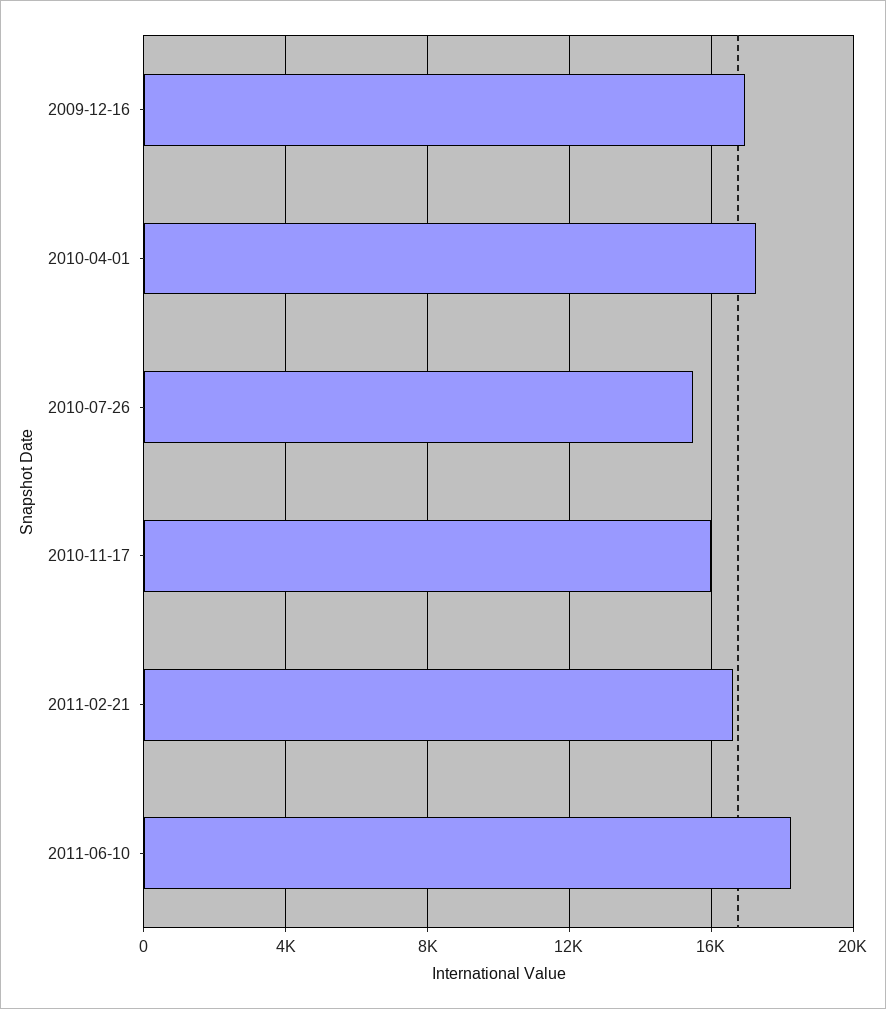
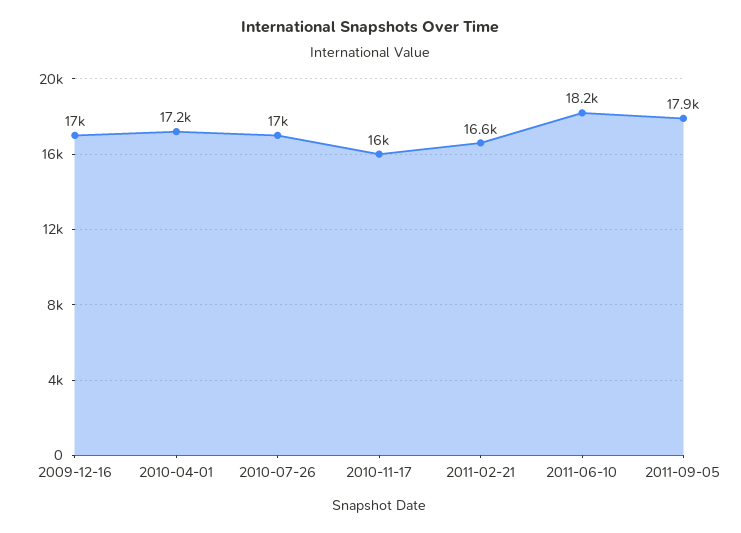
2010-07-26: 15500 -> 17000
2011-09-05: none -> 17900

